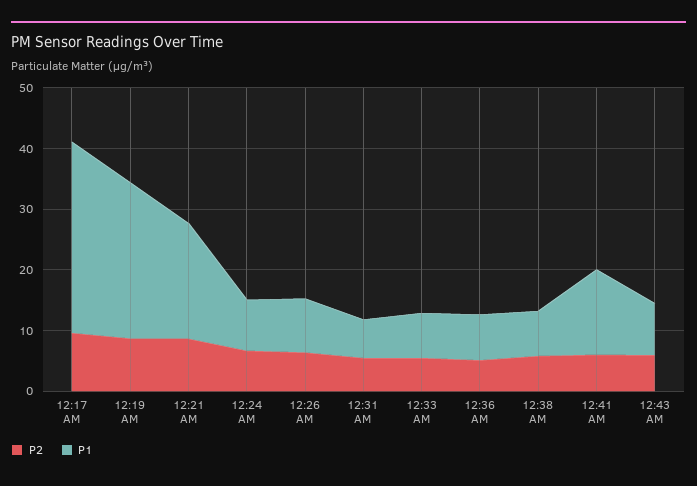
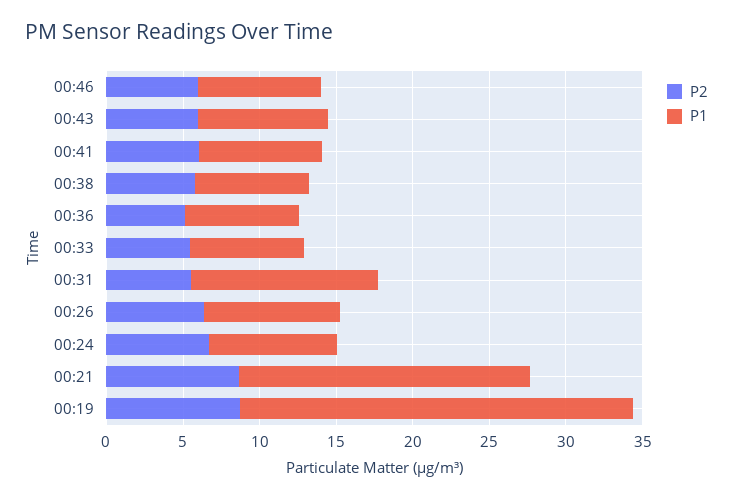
P2, 12:17 AM: 10 -> none
P1, 12:17 AM: 32 -> none
P1, 12:31 AM: 6 -> 12
P1, 12:41 AM: 14 -> 8
P2, 00:46: none -> 6
P1, 00:46: none -> 8

